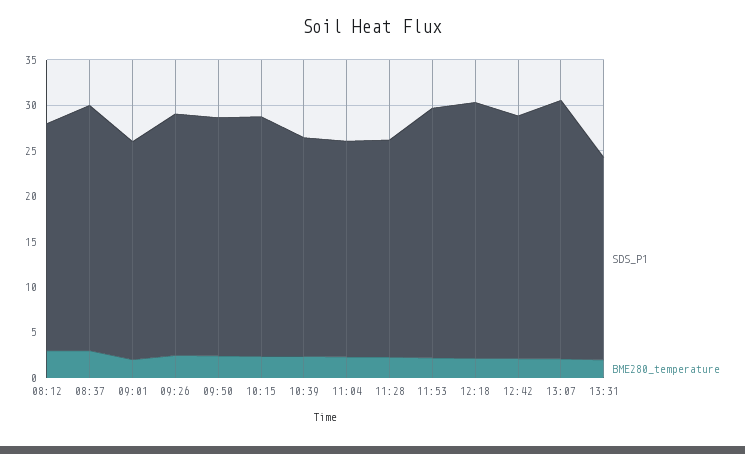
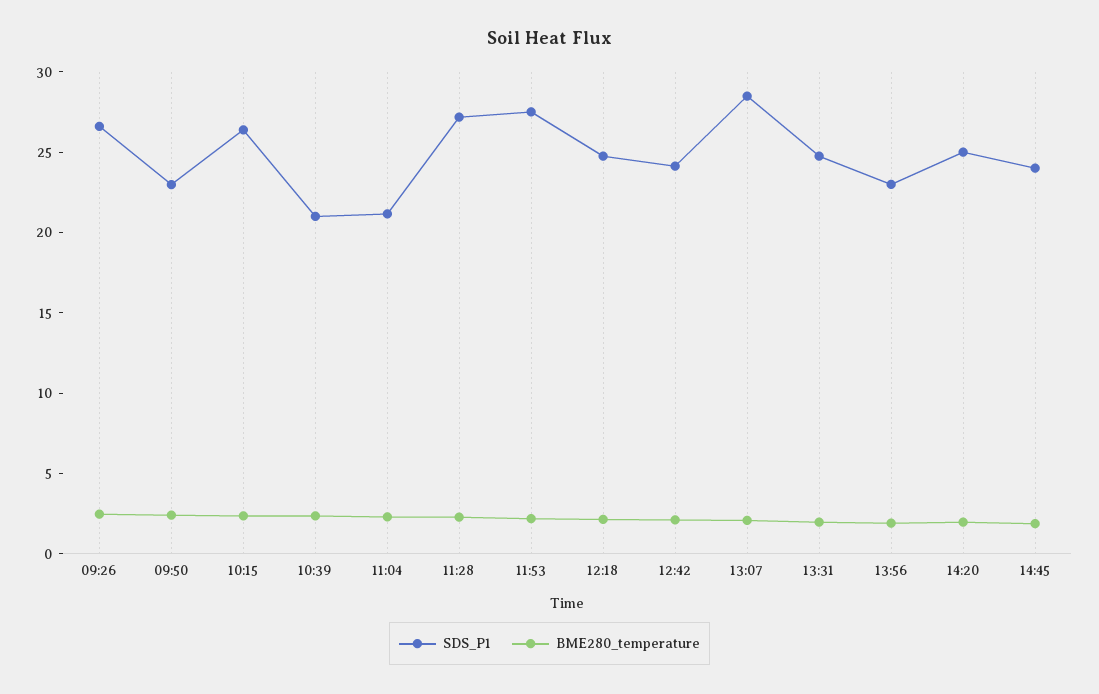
SDS_P1, 08:12: 25 -> none
BME280_temperature, 08:12: 3 -> none
SDS_P1, 08:37: 27 -> none
BME280_temperature, 08:37: 3 -> none
SDS_P1, 09:01: 24 -> none
BME280_temperature, 09:01: 2 -> none
SDS_P1, 09:50: 26 -> 23
SDS_P1, 10:39: 24 -> 21
SDS_P1, 11:04: 24 -> 21
SDS_P1, 11:28: 24 -> 27
SDS_P1, 12:18: 28 -> 25
SDS_P1, 12:42: 27 -> 24
SDS_P1, 13:31: 22 -> 25
SDS_P1, 13:56: none -> 23
BME280_temperature, 13:56: none -> 2
SDS_P1, 14:20: none -> 25
BME280_temperature, 14:20: none -> 2
SDS_P1, 14:45: none -> 24
BME280_temperature, 14:45: none -> 2

